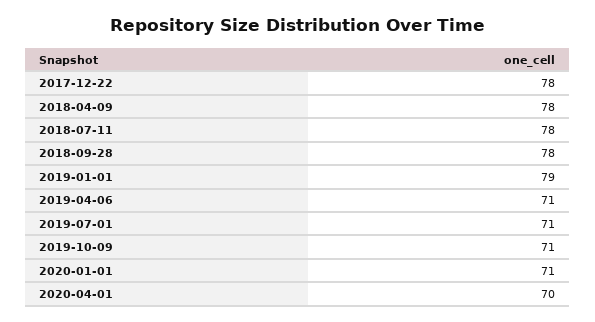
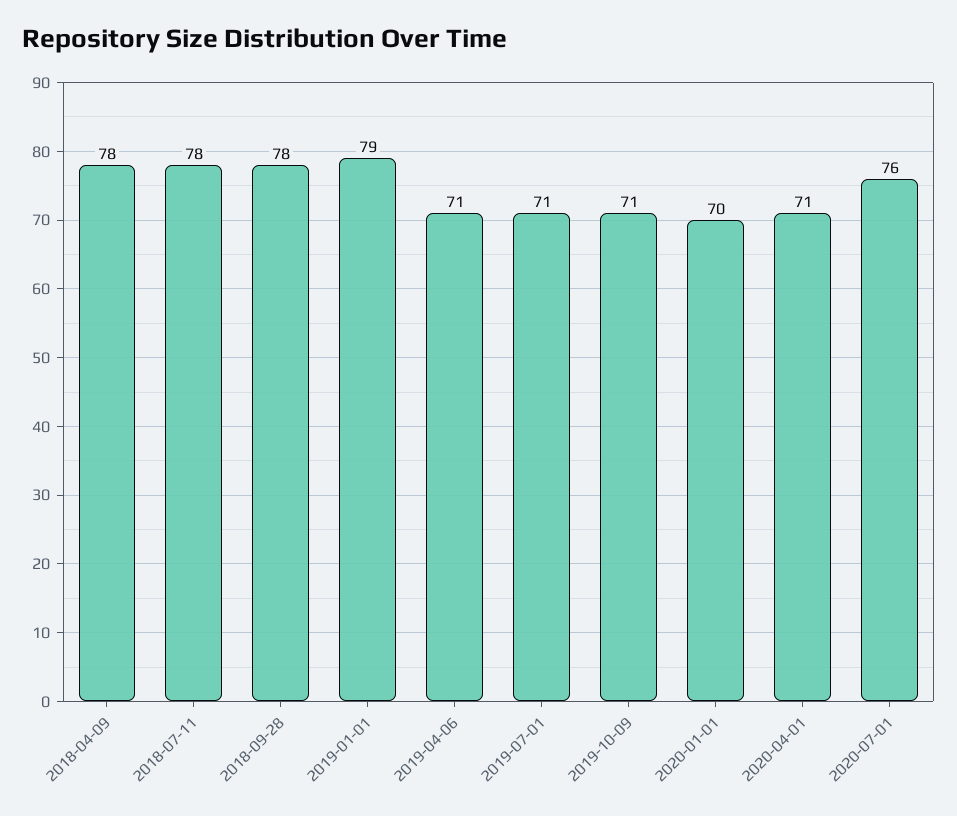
2017-12-22: 78 -> none
2020-01-01: 71 -> 70
2020-04-01: 70 -> 71
2020-07-01: none -> 76

